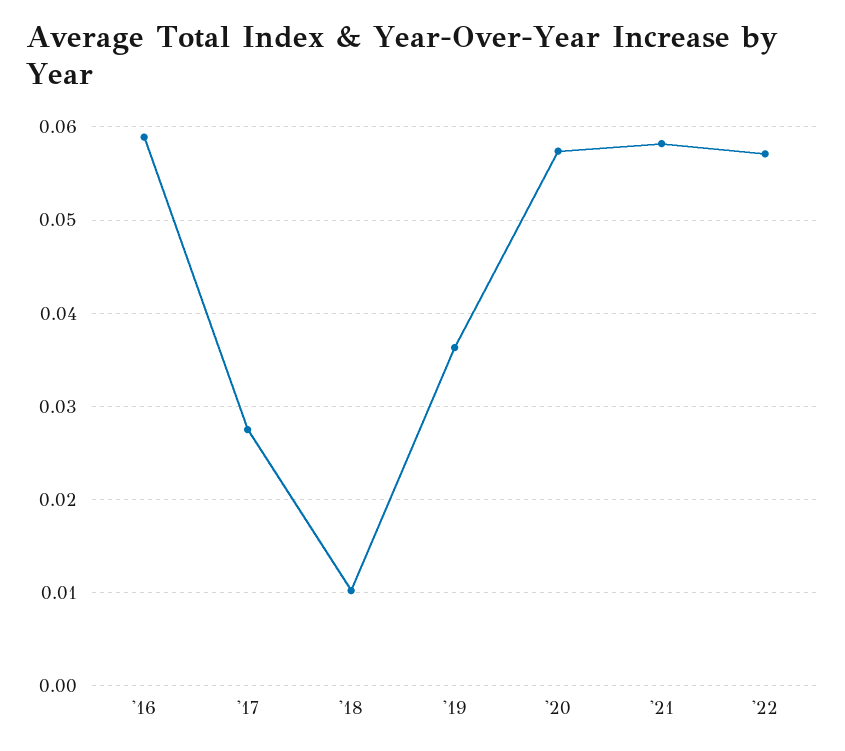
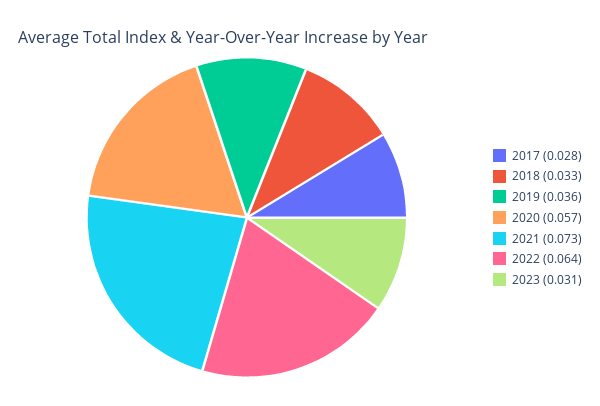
'16: 0.059 -> none
'18: 0.01 -> 0.033
'21: 0.058 -> 0.073
'22: 0.057 -> 0.064
2023: none -> 0.031

